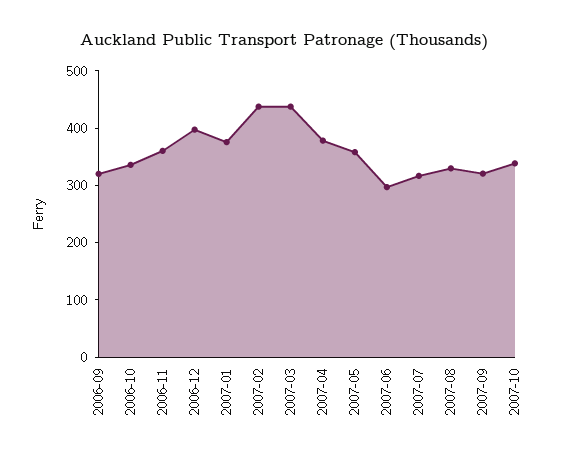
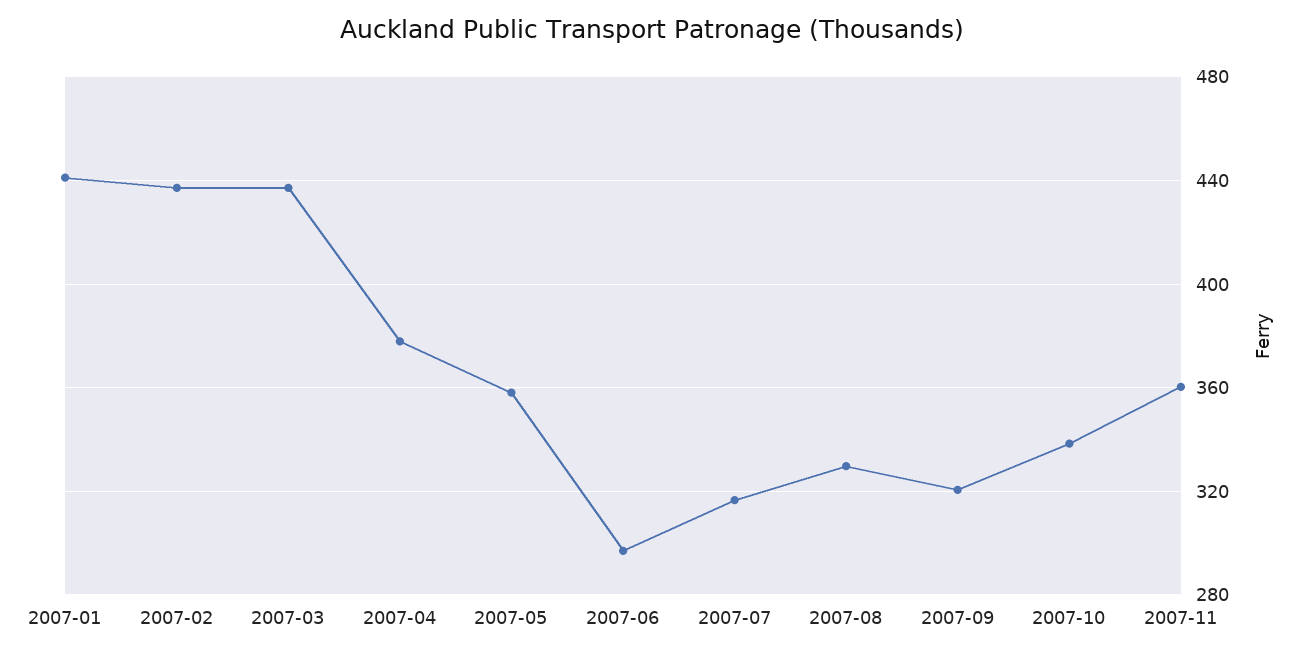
2006-09: 320 -> none
2006-10: 340 -> none
2006-11: 360 -> none
2006-12: 400 -> none
2007-01: 380 -> 440
2007-11: none -> 360

